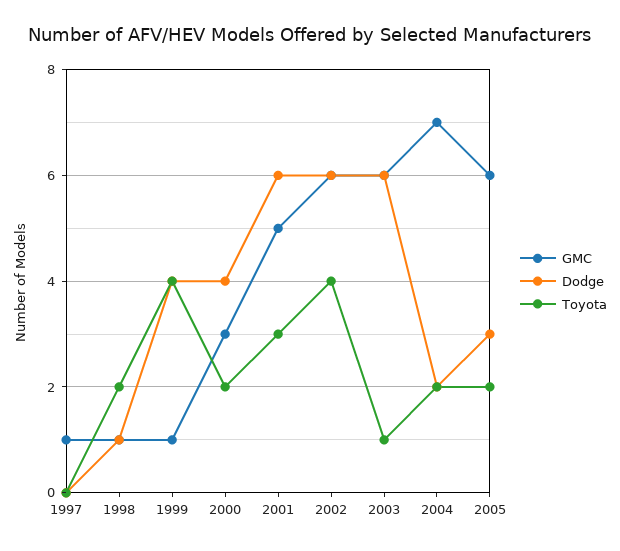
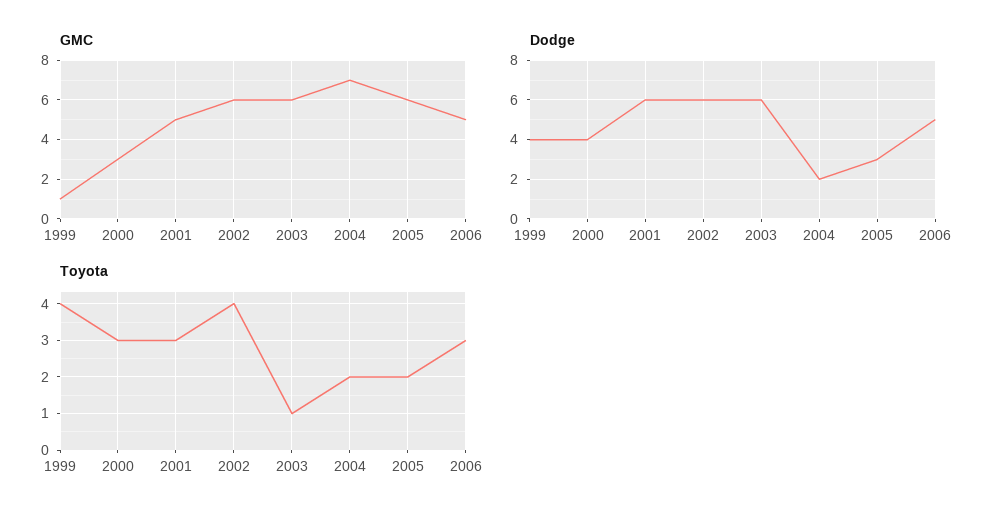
GMC, 1997: 1 -> none
Dodge, 1997: 0 -> none
Toyota, 1997: 0 -> none
GMC, 1998: 1 -> none
Dodge, 1998: 1 -> none
Toyota, 1998: 2 -> none
Toyota, 2000: 2 -> 3
GMC, 2006: none -> 5
Dodge, 2006: none -> 5
Toyota, 2006: none -> 3

